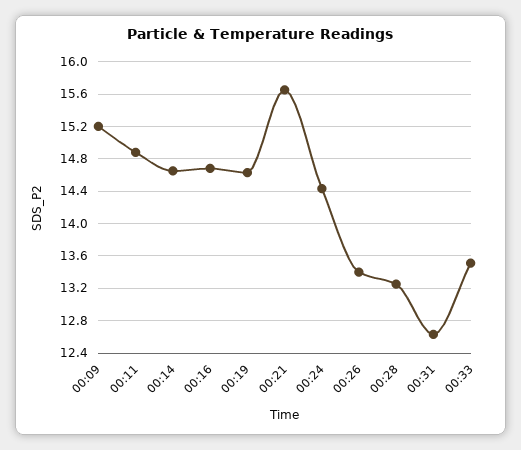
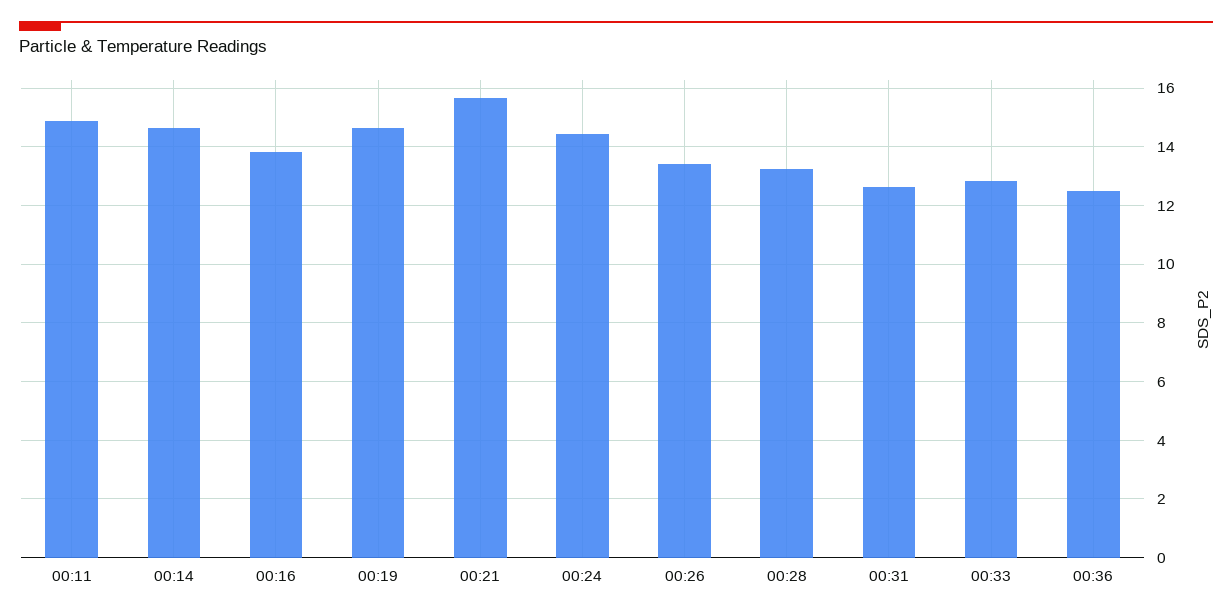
00:09: 15.2 -> none
00:16: 14.7 -> 13.75
00:33: 13.5 -> 12.75
00:36: none -> 12.5

